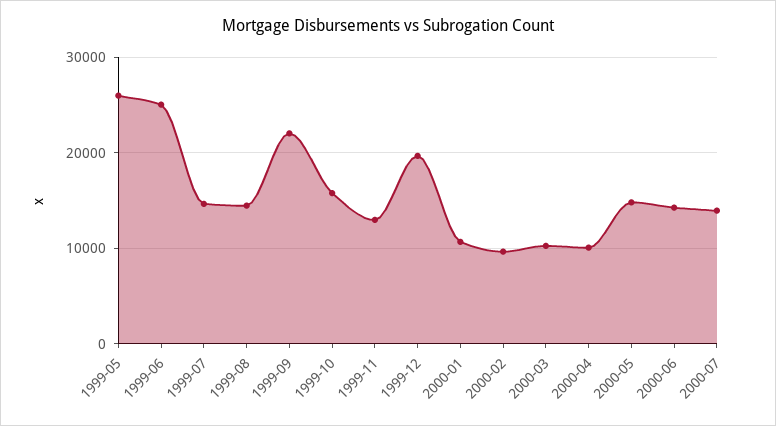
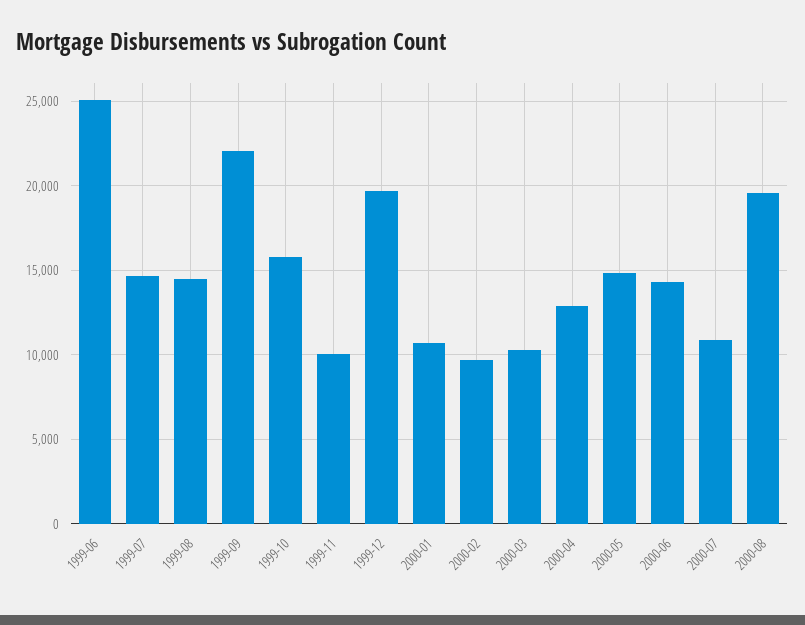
1999-05: 26000 -> none
1999-11: 13000 -> 10000
2000-04: 10000 -> 13000
2000-07: 14000 -> 11000
2000-08: none -> 19500

